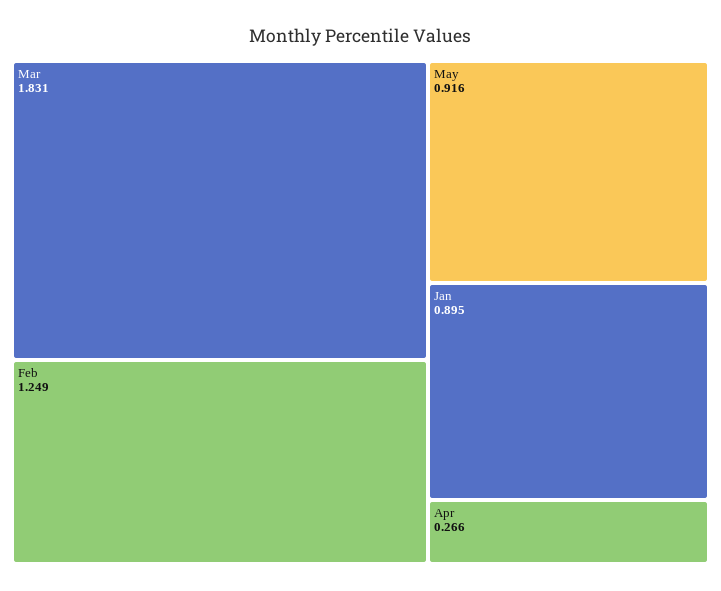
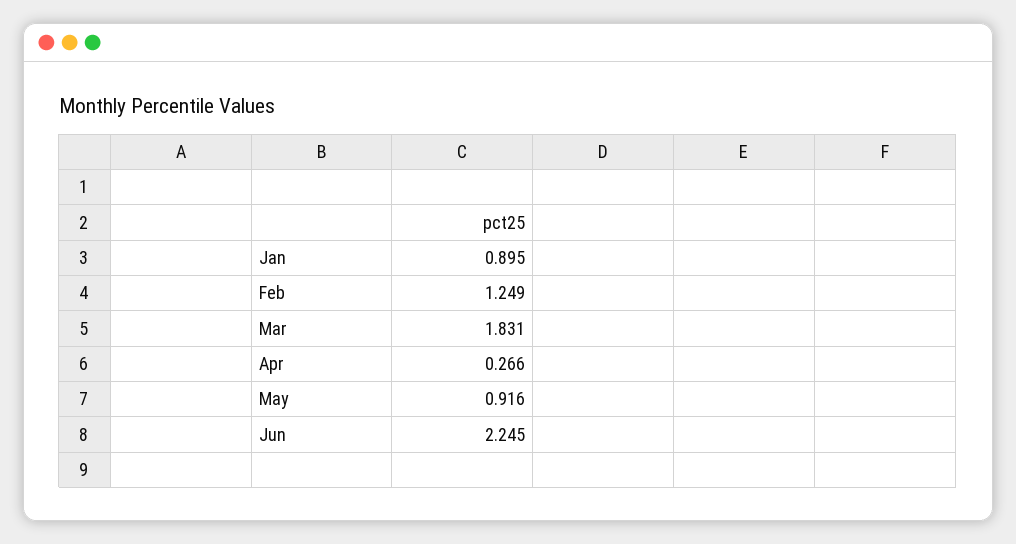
Jun: none -> 2.245

